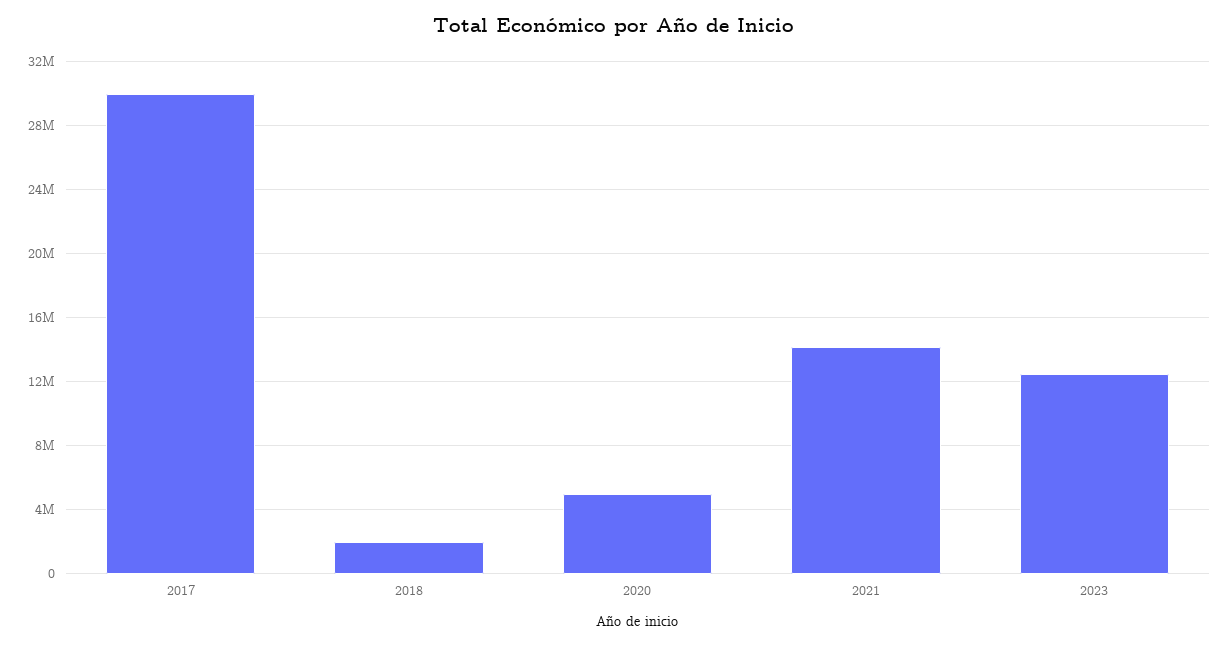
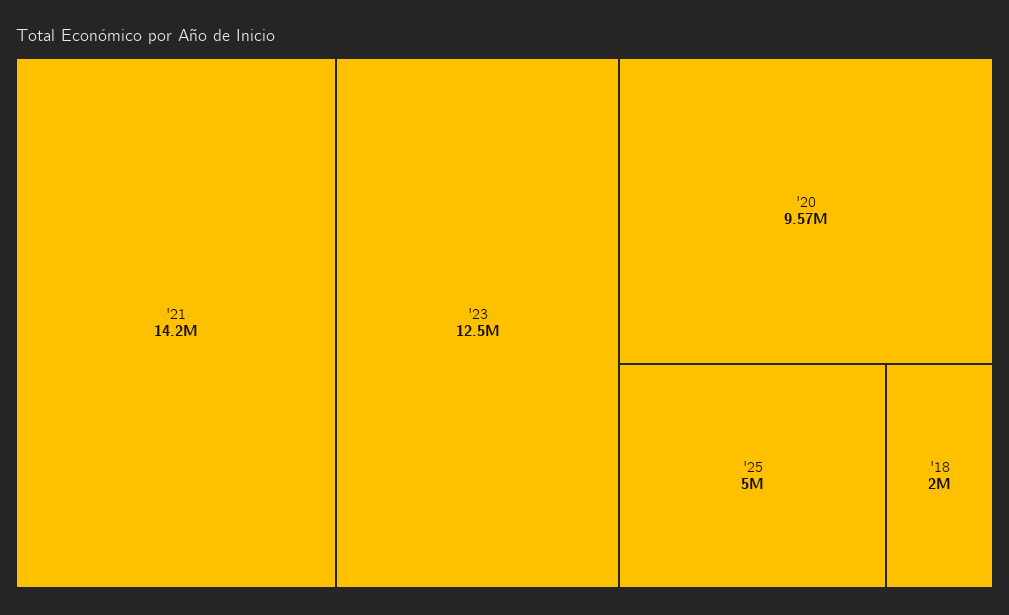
2017: 30000000 -> none
2020: 5000000 -> 9570000
'25: none -> 5000000

